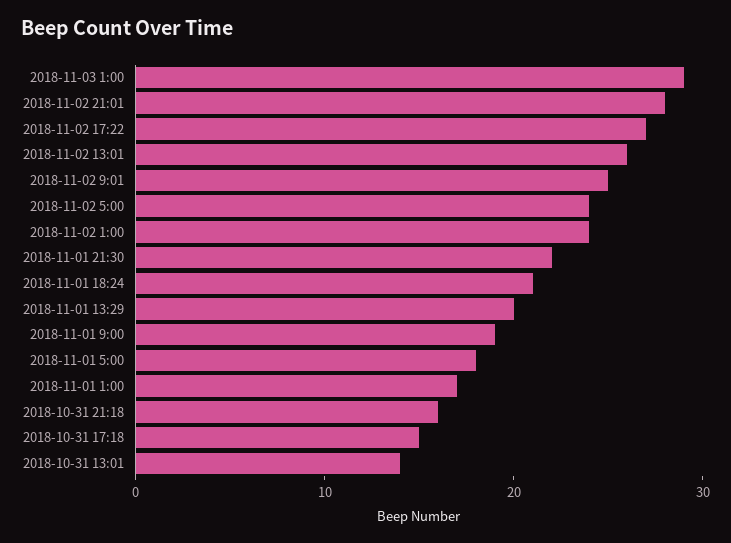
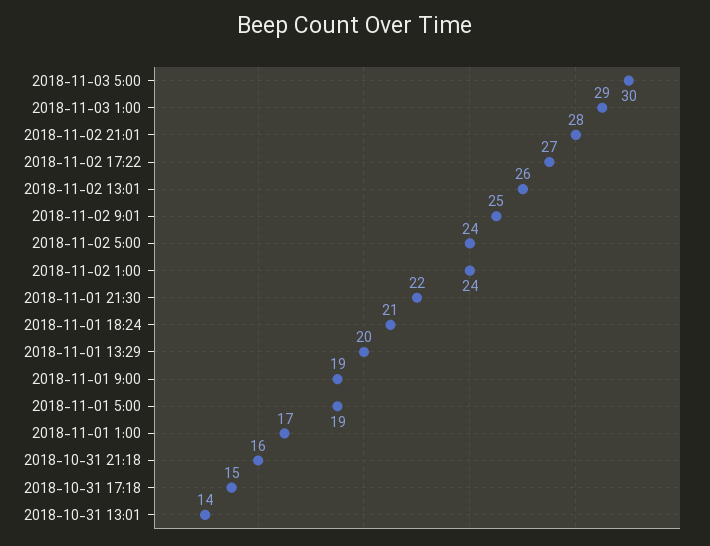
2018-11-01 5:00: 18 -> 19
2018-11-03 5:00: none -> 30

